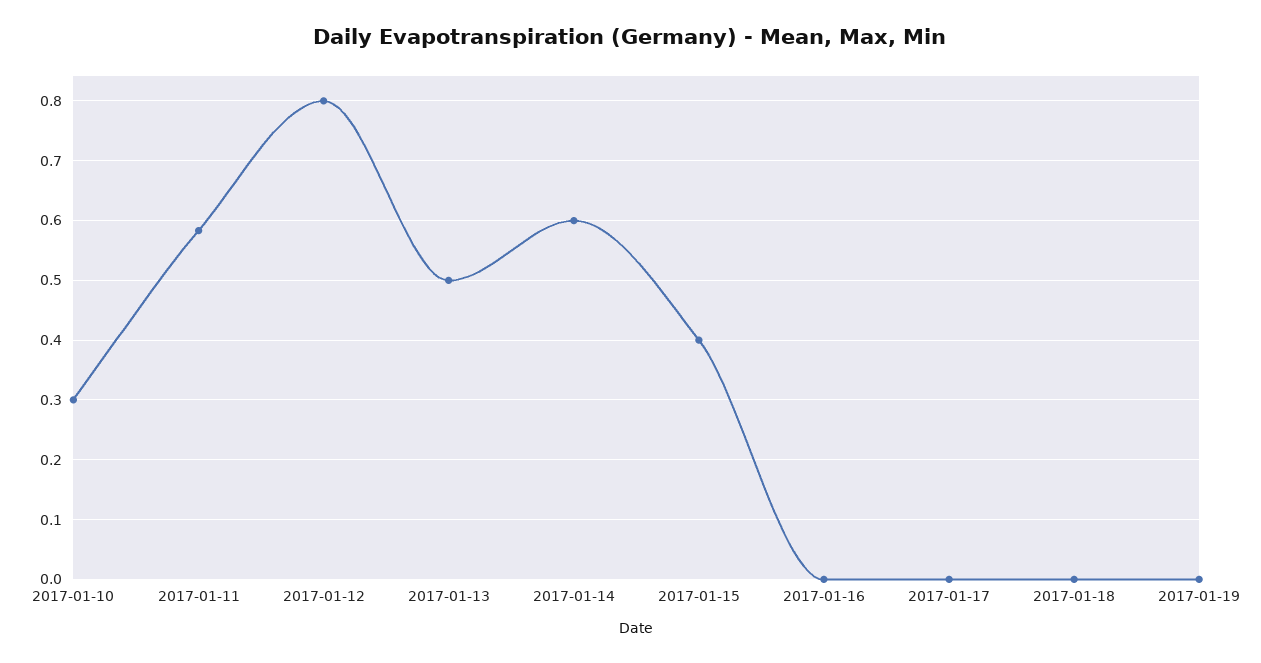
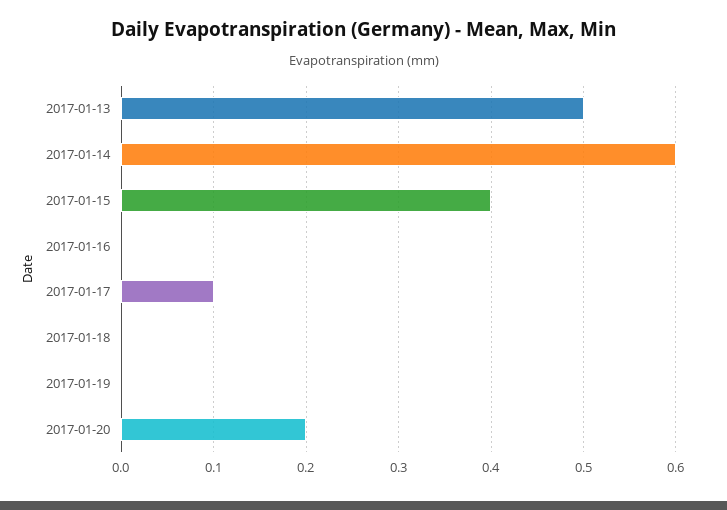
2017-01-10: 0.3 -> none
2017-01-11: 0.58 -> none
2017-01-12: 0.8 -> none
2017-01-17: 0 -> 0.1
2017-01-20: none -> 0.2

